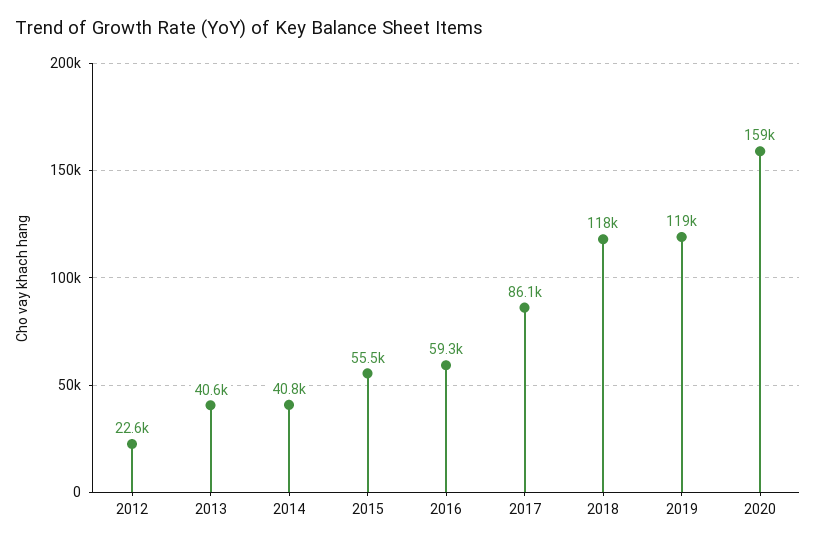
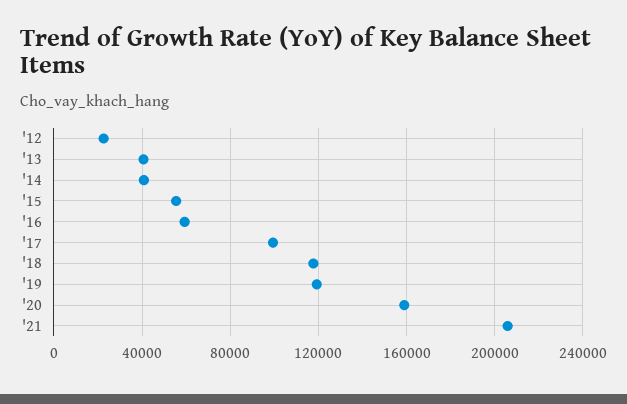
2017: 86100 -> 100000
'21: none -> 205000

